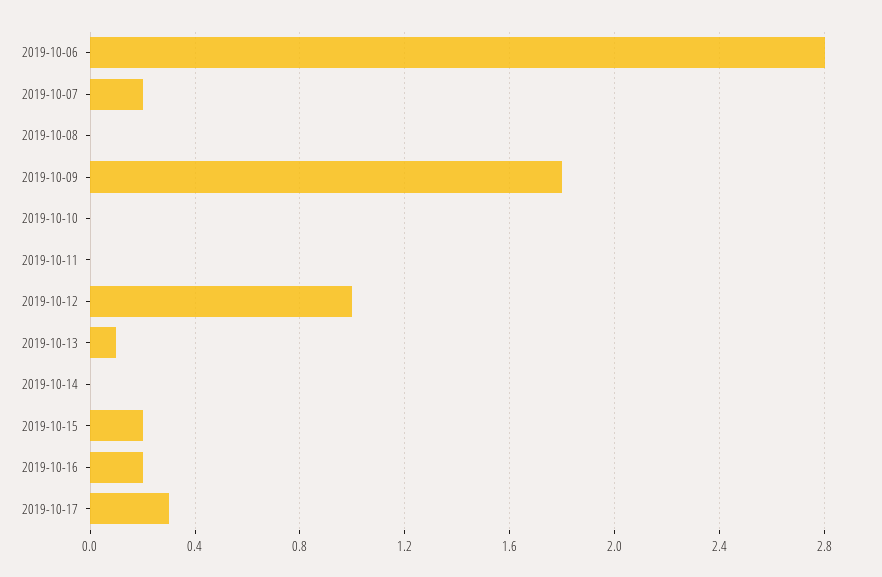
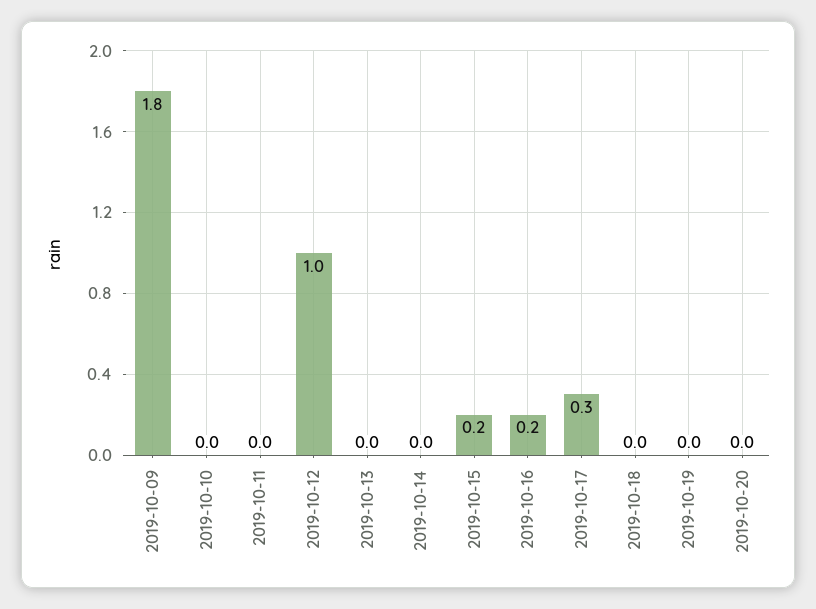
2019-10-06: 2.8 -> none
2019-10-07: 0.2 -> none
2019-10-08: 0 -> none
2019-10-13: 0.1 -> 0
2019-10-18: none -> 0
2019-10-19: none -> 0
2019-10-20: none -> 0

